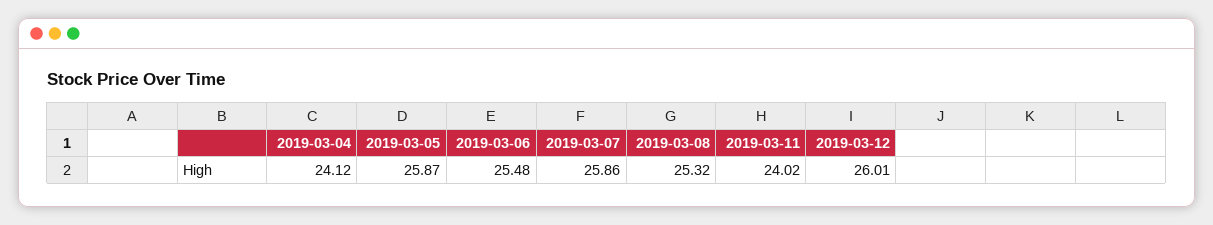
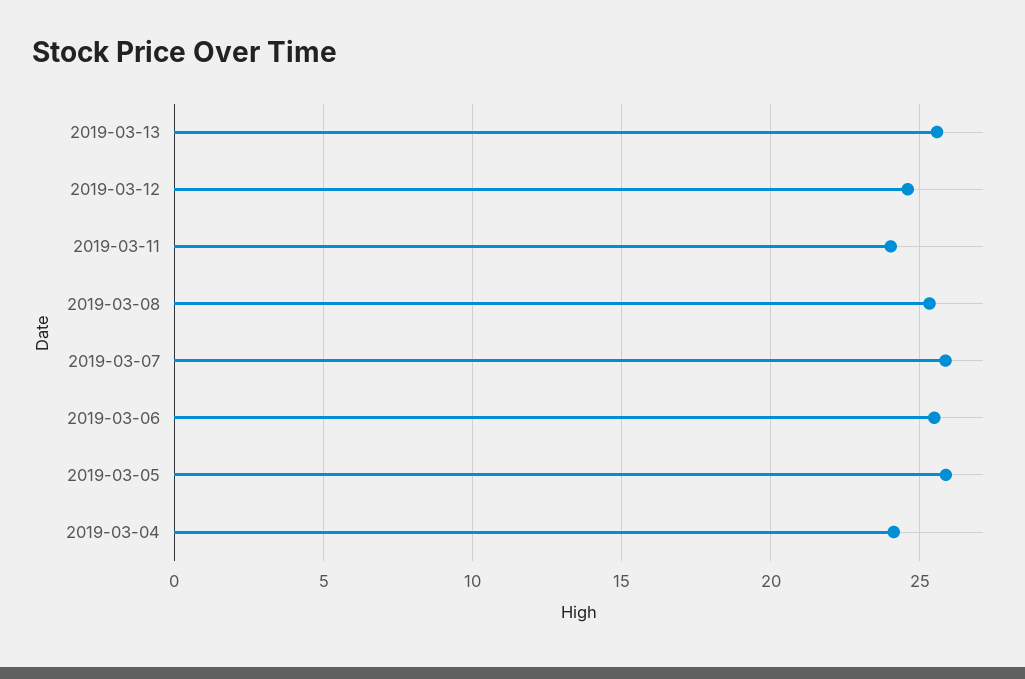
2019-03-12: 26.01 -> 24.5
2019-03-13: none -> 25.5

